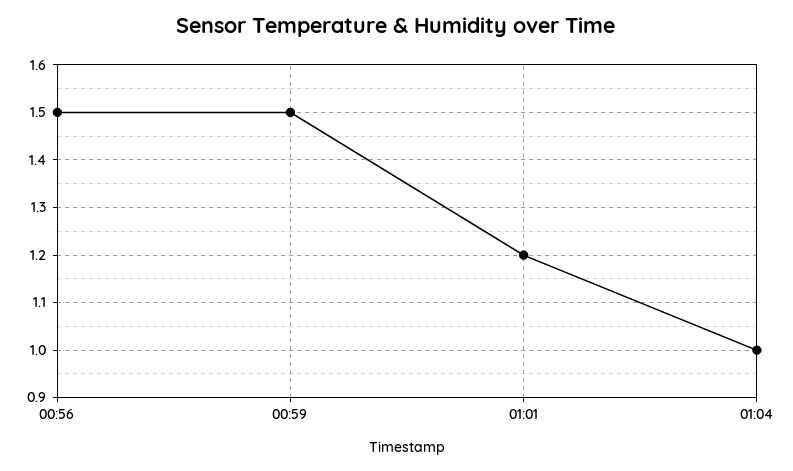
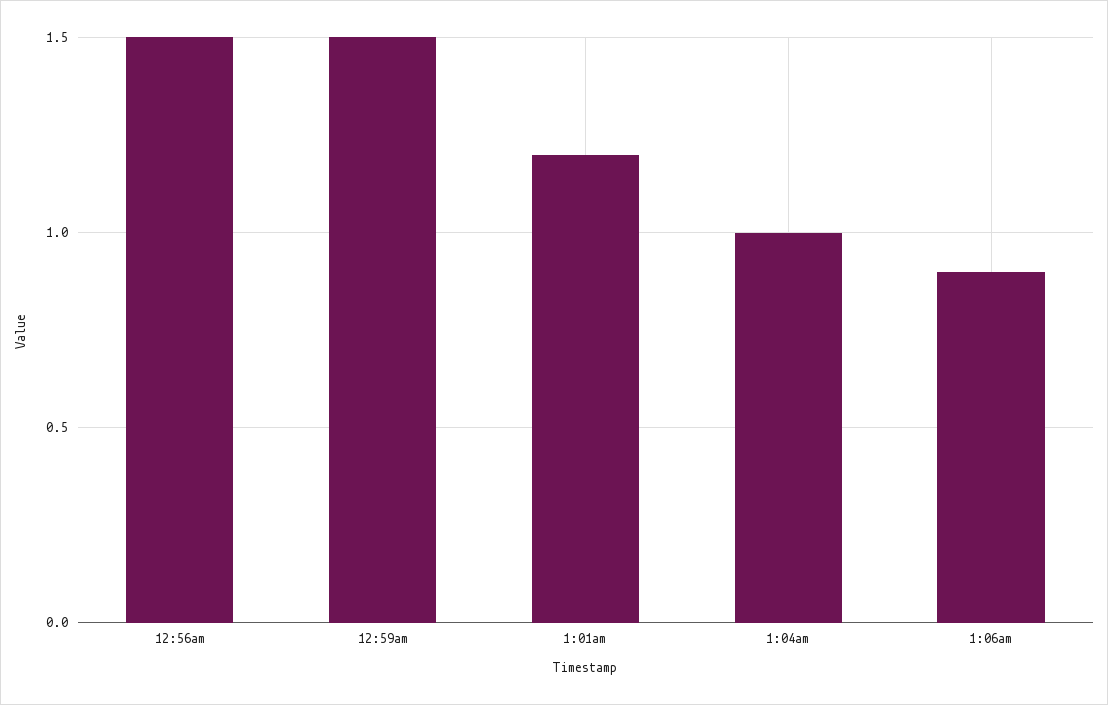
1:06am: none -> 0.9

